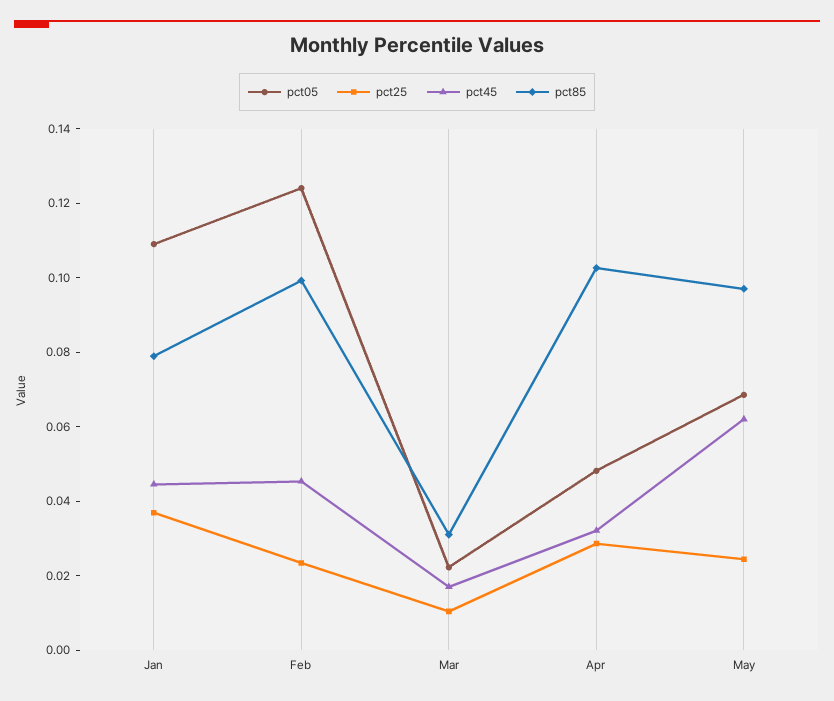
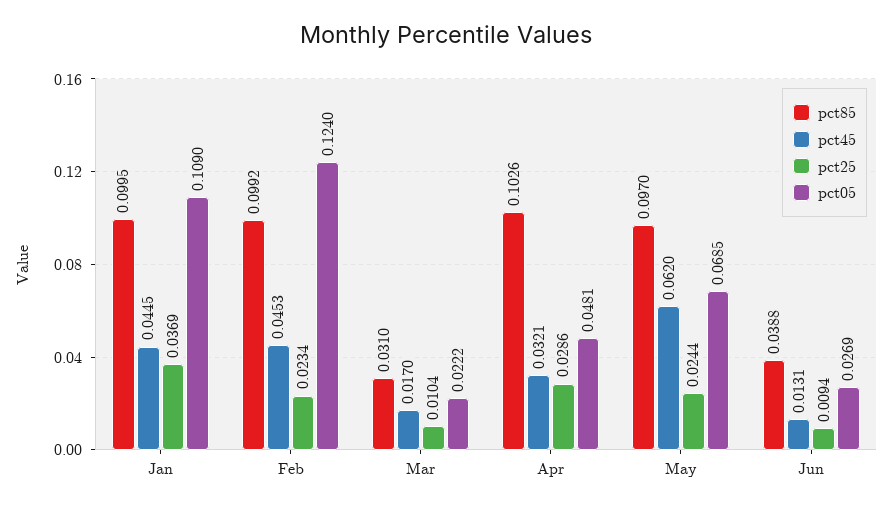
pct85, Jan: 0.08 -> 0.0995
pct85, Jun: none -> 0.0388
pct45, Jun: none -> 0.0131
pct25, Jun: none -> 0.0094
pct05, Jun: none -> 0.0269

